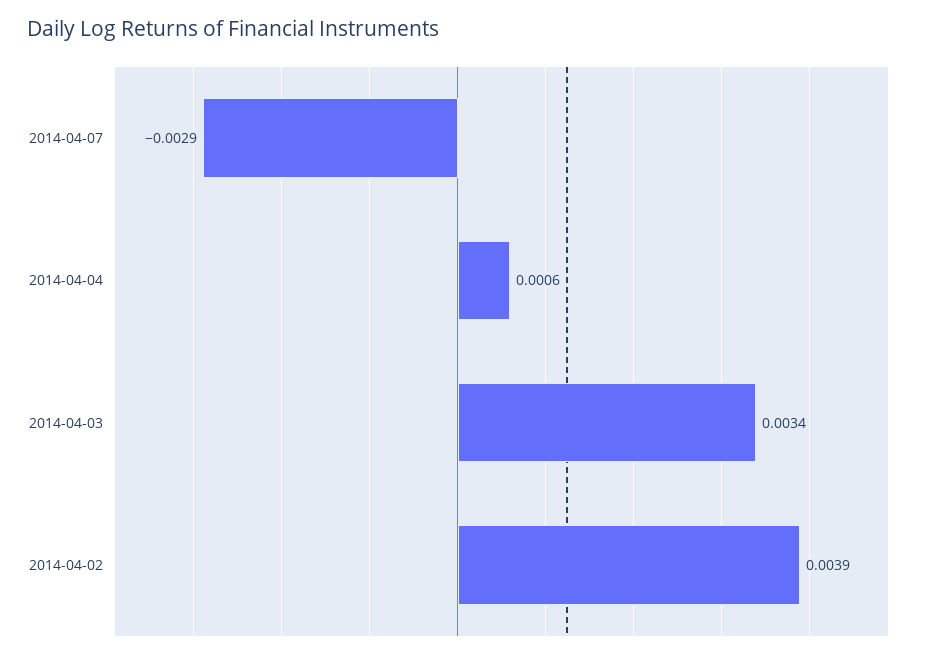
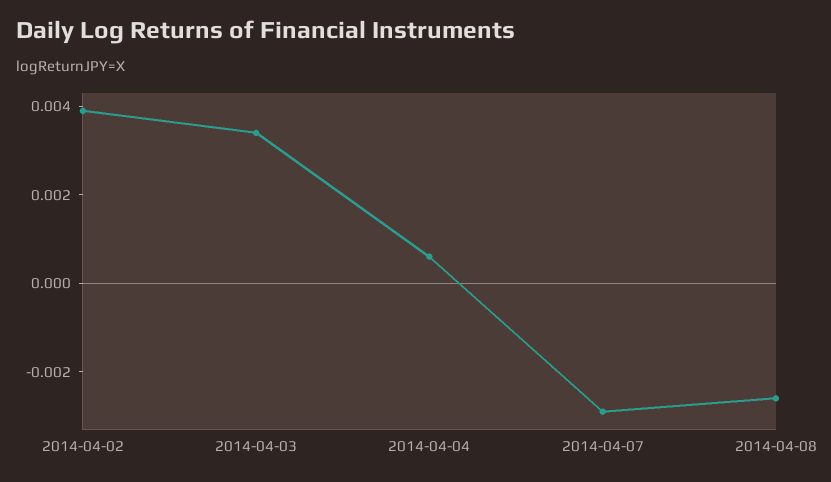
2014-04-08: none -> -0.0025

